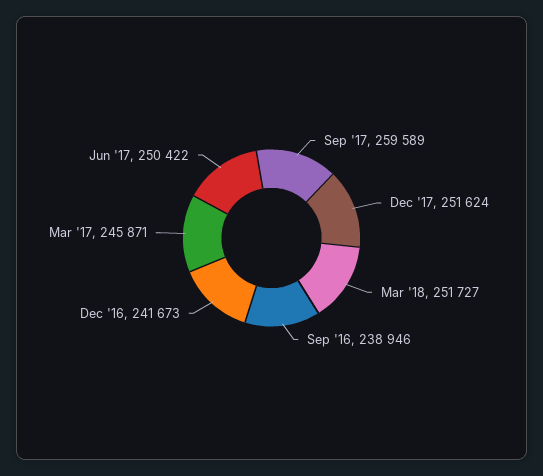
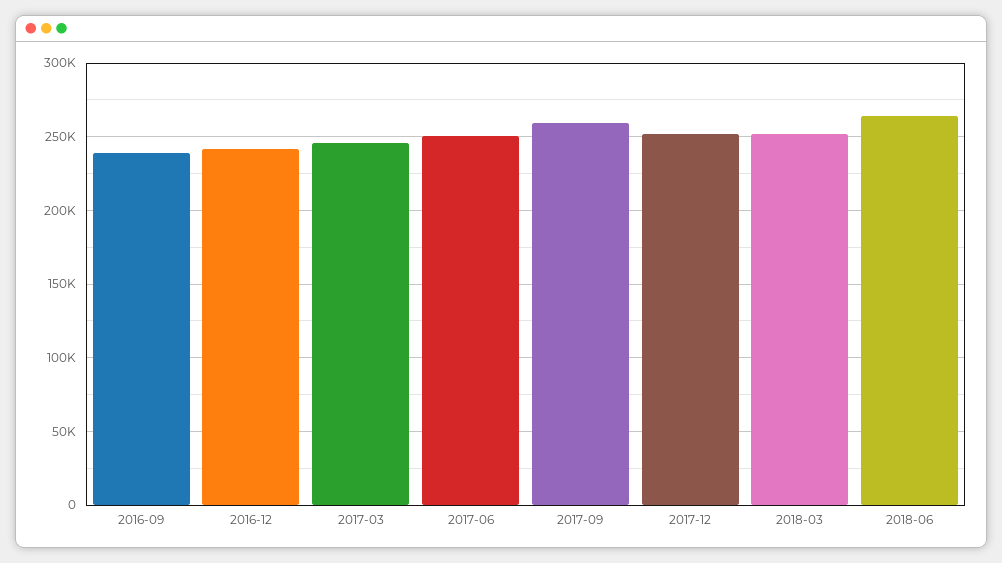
2018-06: none -> 265000

